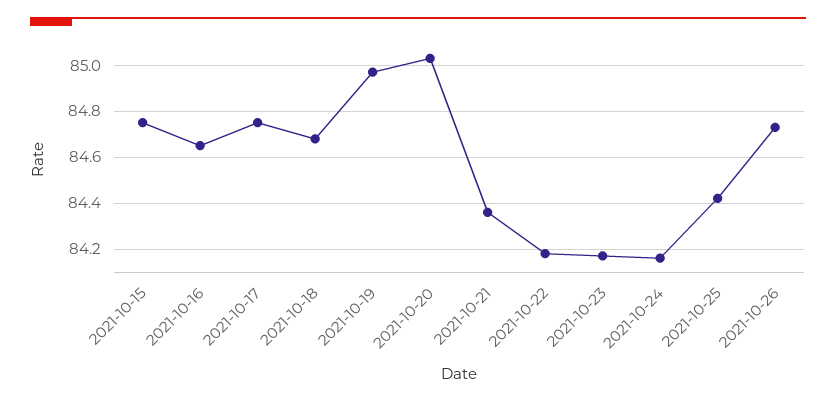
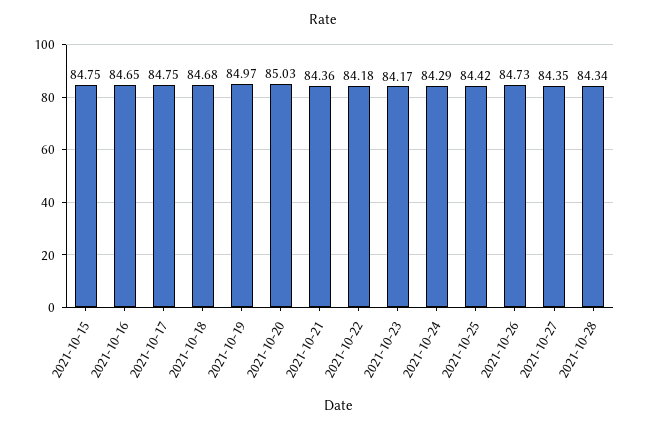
2021-10-24: 84.15 -> 84.29
2021-10-27: none -> 84.35
2021-10-28: none -> 84.34

